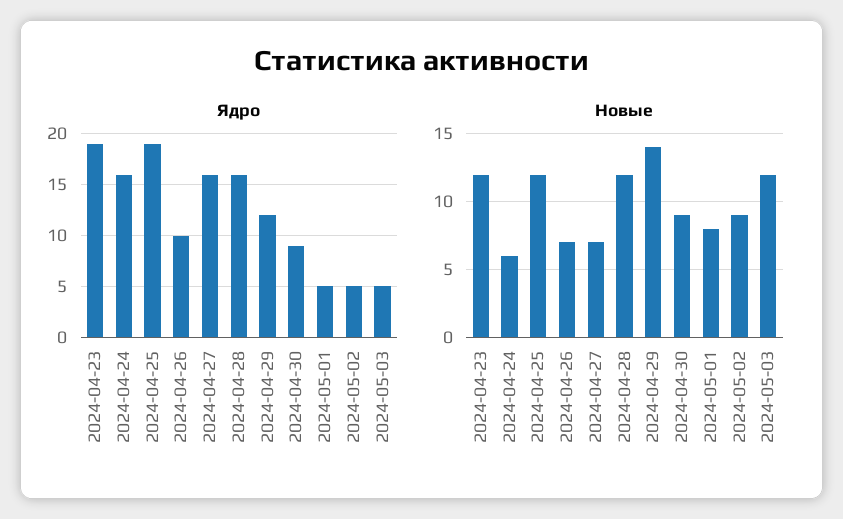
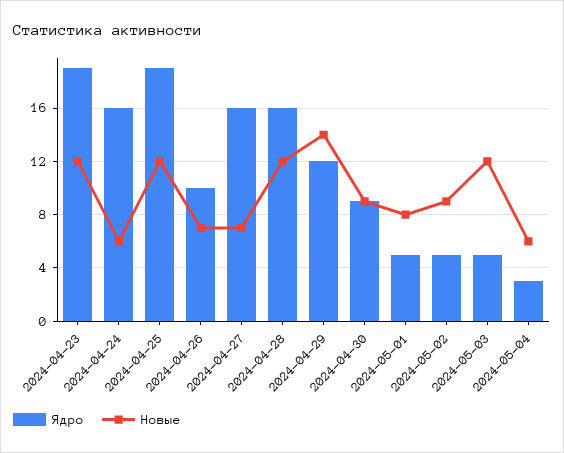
Ядро, 2024-05-04: none -> 3
Новые, 2024-05-04: none -> 6

